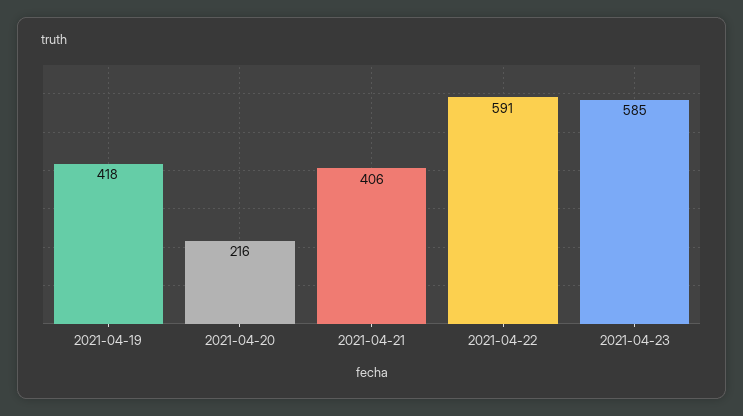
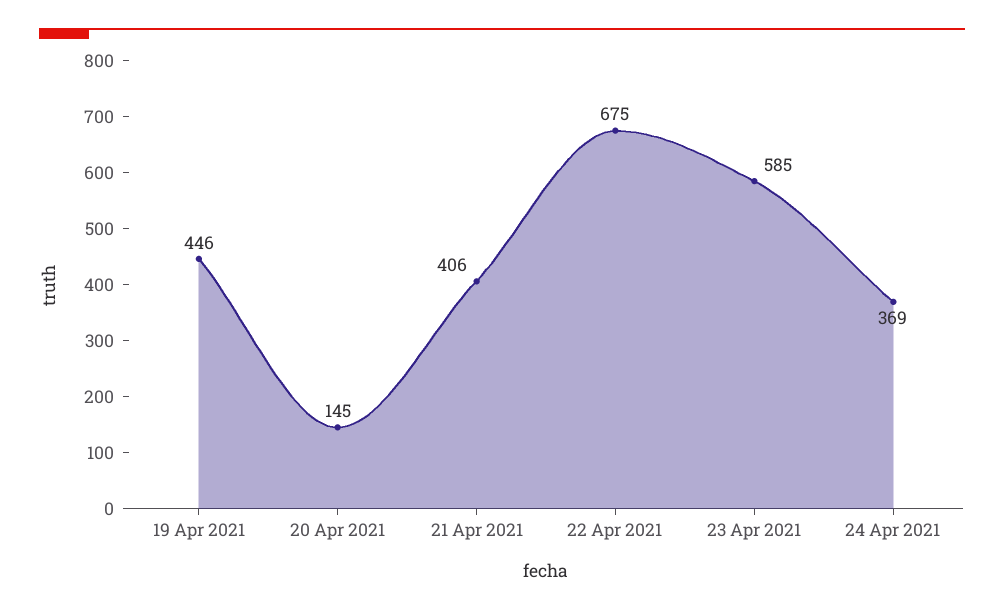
2021-04-19: 418 -> 446
2021-04-20: 216 -> 145
2021-04-22: 591 -> 675
24 Apr 2021: none -> 369

